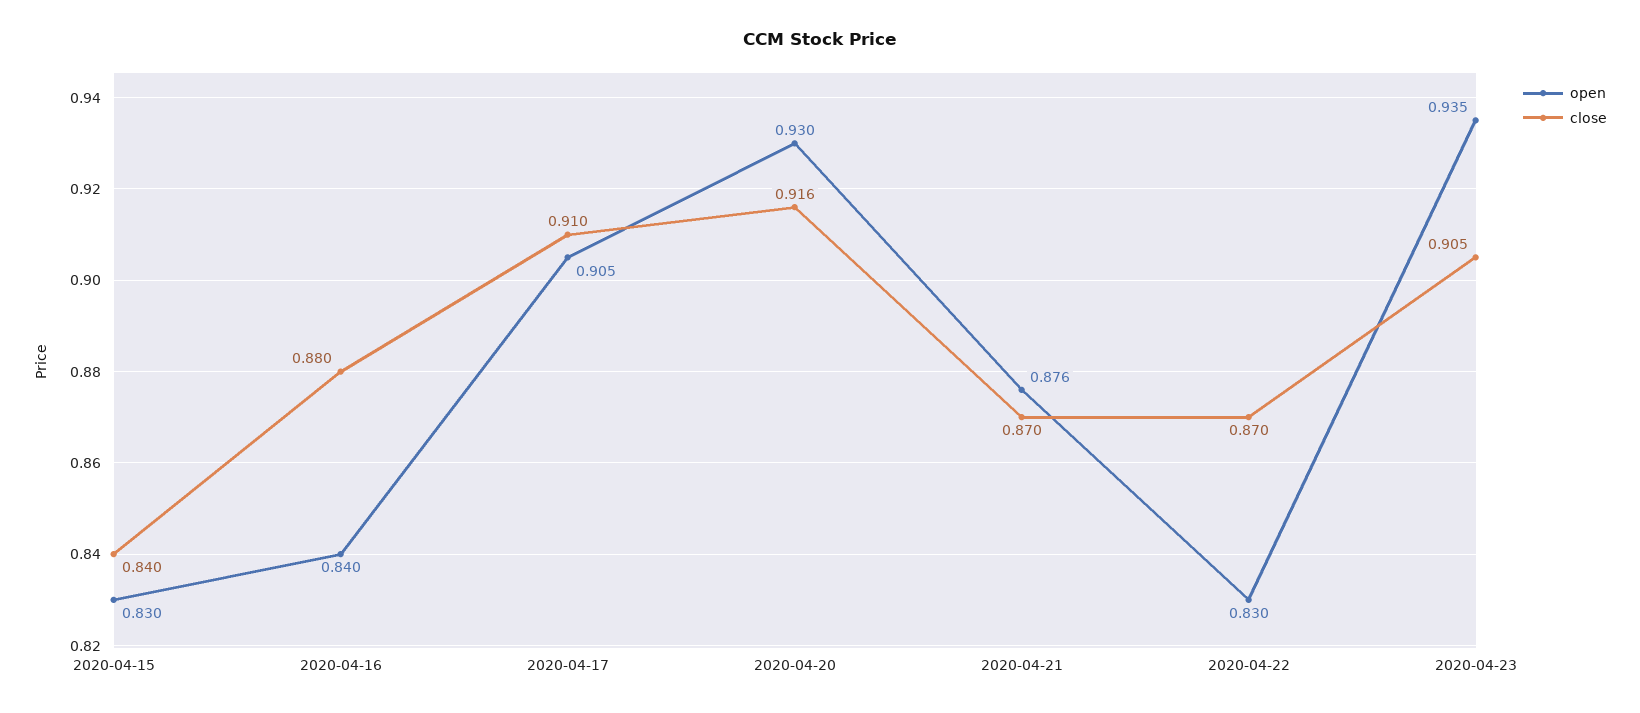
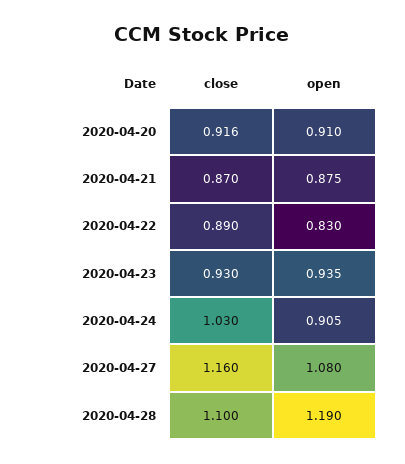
open, 2020-04-15: 0.83 -> none
close, 2020-04-15: 0.84 -> none
open, 2020-04-16: 0.84 -> none
close, 2020-04-16: 0.88 -> none
open, 2020-04-17: 0.905 -> none
close, 2020-04-17: 0.91 -> none
open, 2020-04-20: 0.93 -> 0.91
open, 2020-04-21: 0.876 -> 0.875
close, 2020-04-22: 0.87 -> 0.89
close, 2020-04-23: 0.905 -> 0.93
close, 2020-04-24: none -> 1.03
open, 2020-04-24: none -> 0.905
close, 2020-04-27: none -> 1.16
open, 2020-04-27: none -> 1.08
close, 2020-04-28: none -> 1.1
open, 2020-04-28: none -> 1.19

